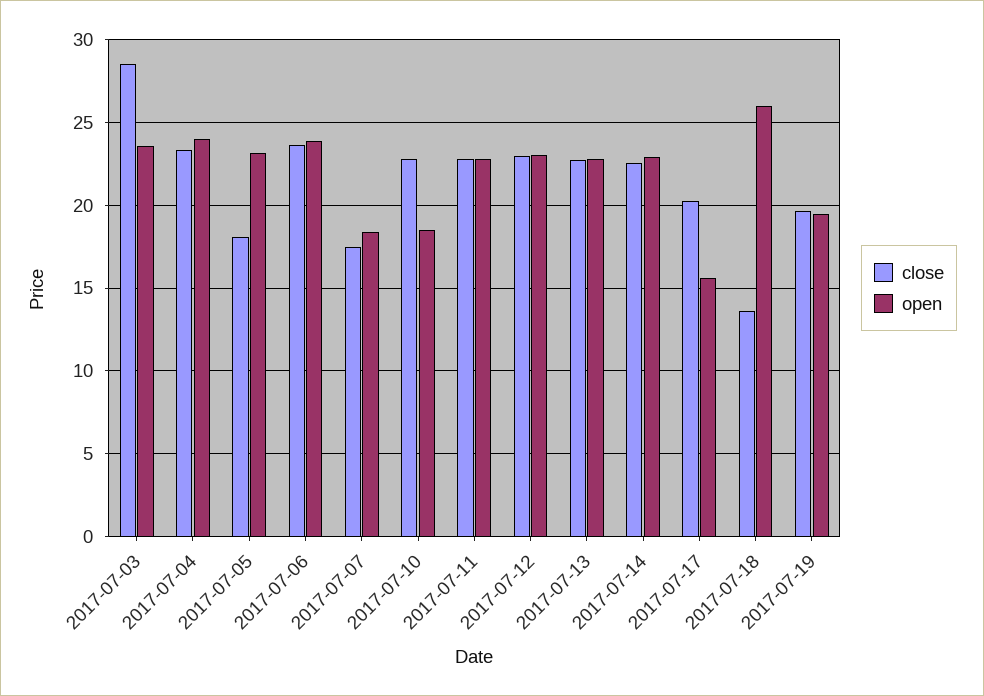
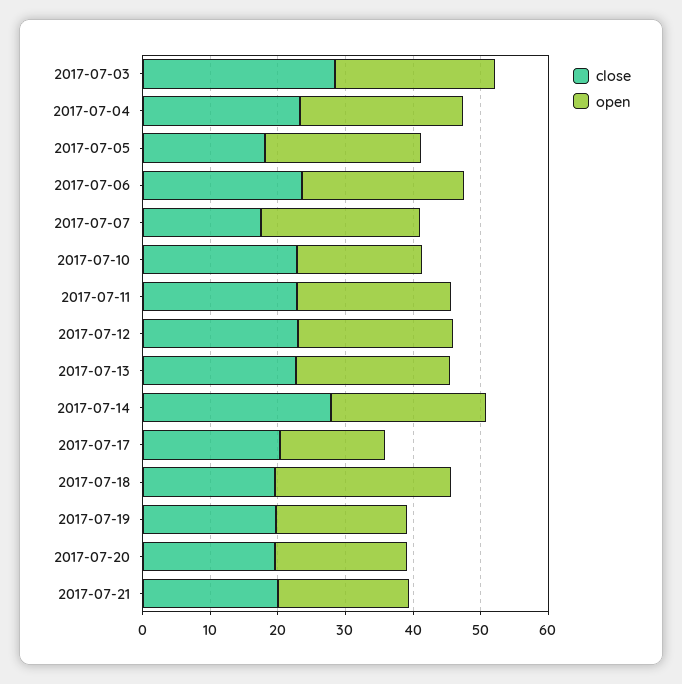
open, 2017-07-07: 18.5 -> 24
close, 2017-07-14: 22.5 -> 28
close, 2017-07-18: 13.5 -> 20
close, 2017-07-20: none -> 20
open, 2017-07-20: none -> 20
close, 2017-07-21: none -> 20
open, 2017-07-21: none -> 20

